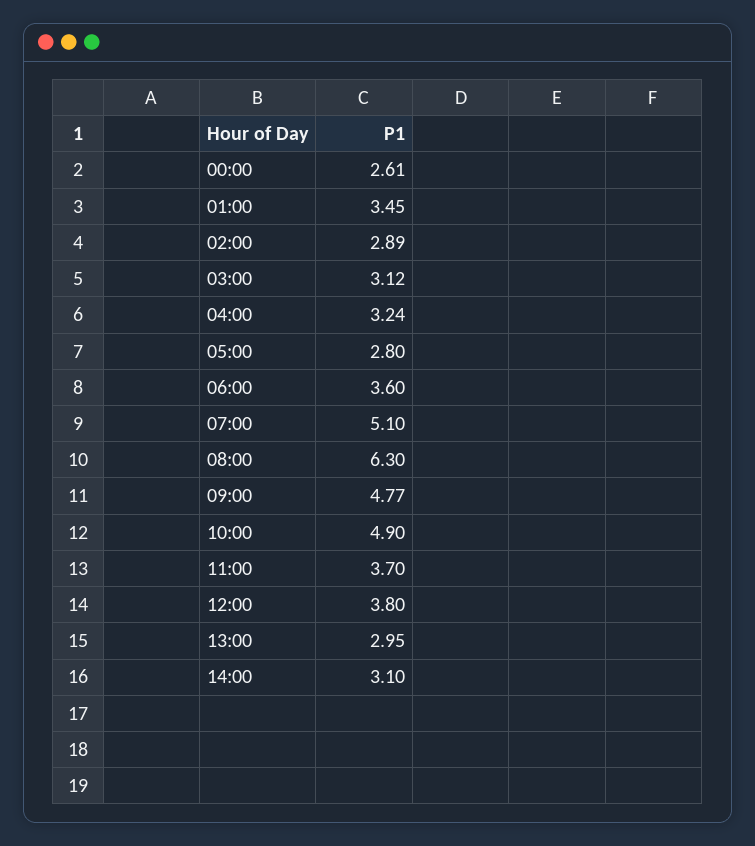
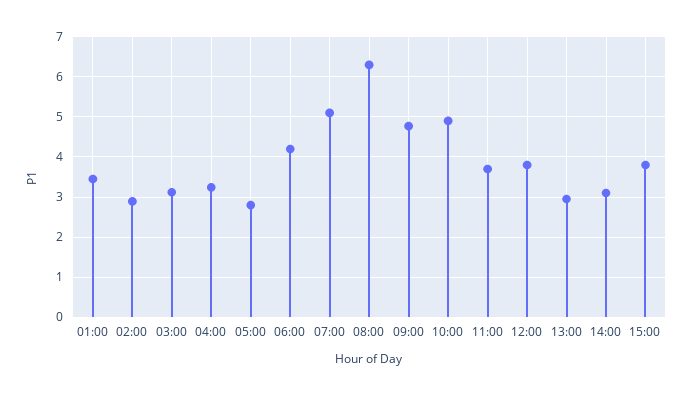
00:00: 2.61 -> none
06:00: 3.6 -> 4.2
15:00: none -> 3.8

